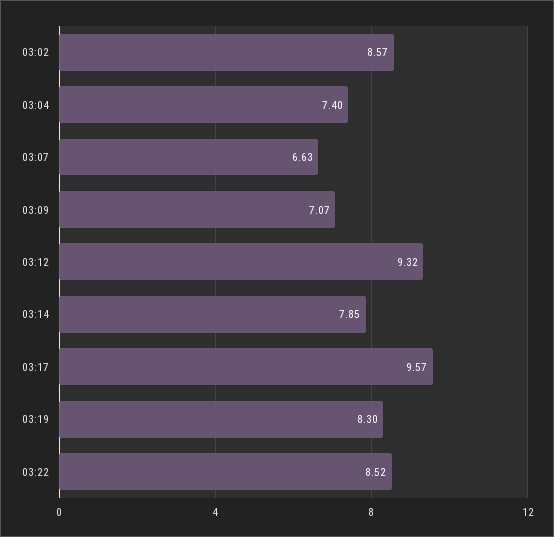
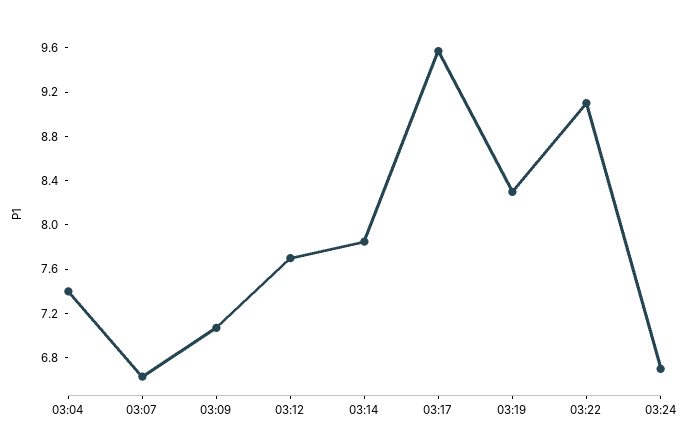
03:02: 8.57 -> none
03:12: 9.32 -> 7.7
03:22: 8.52 -> 9.1
03:24: none -> 6.7

